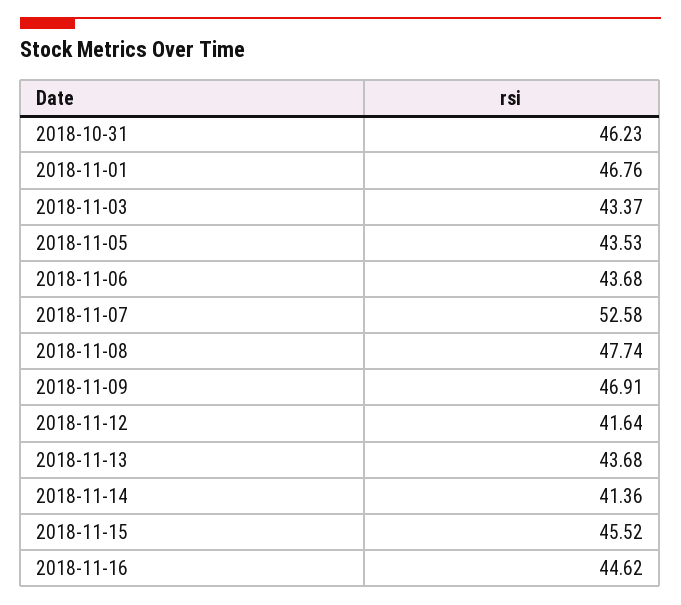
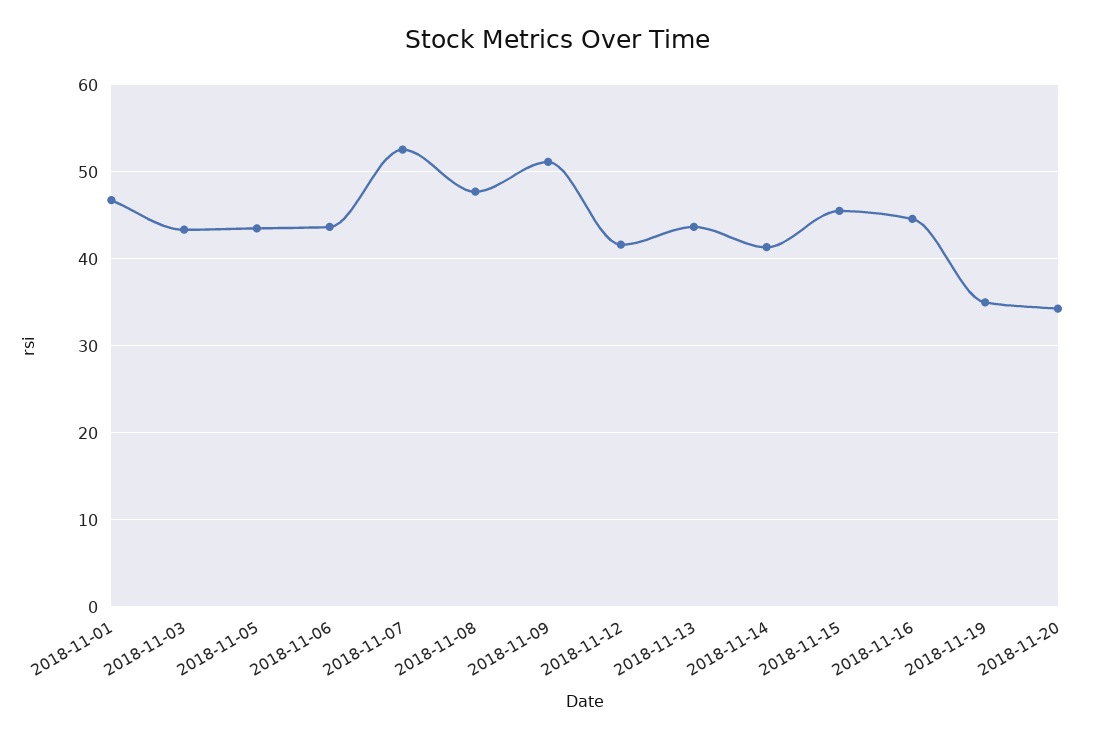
2018-10-31: 46.23 -> none
2018-11-09: 46.91 -> 51
2018-11-19: none -> 35
2018-11-20: none -> 34

